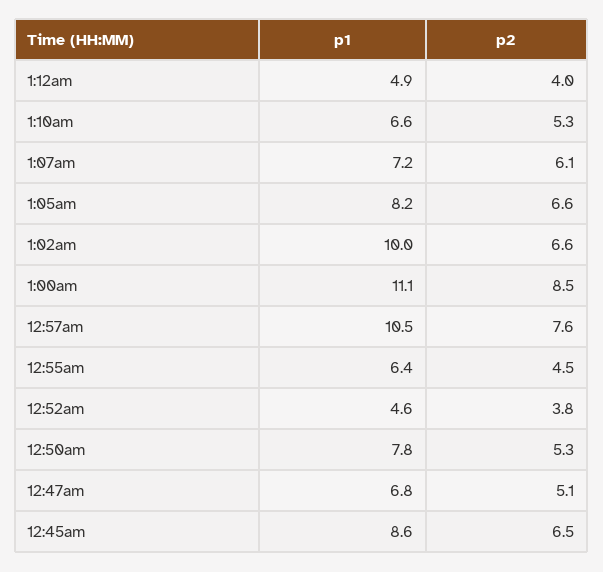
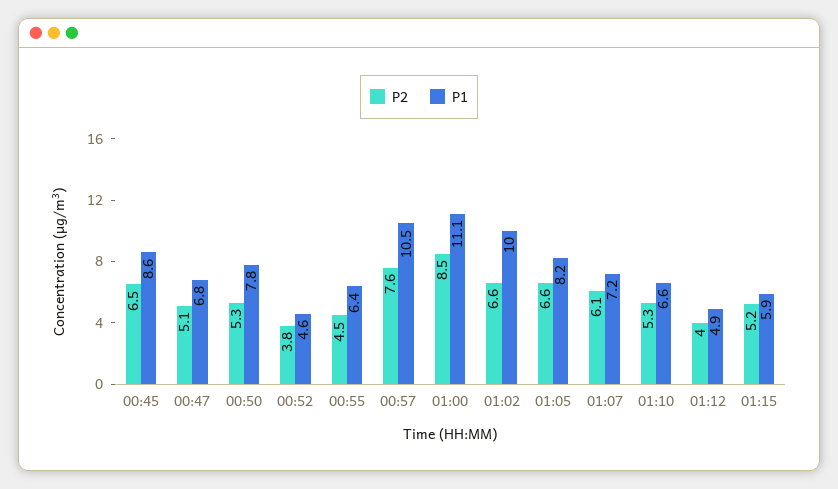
p2, 01:15: none -> 5.2
p1, 01:15: none -> 5.9

